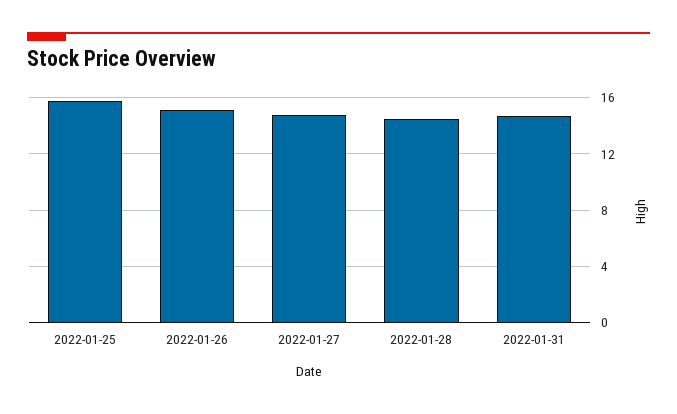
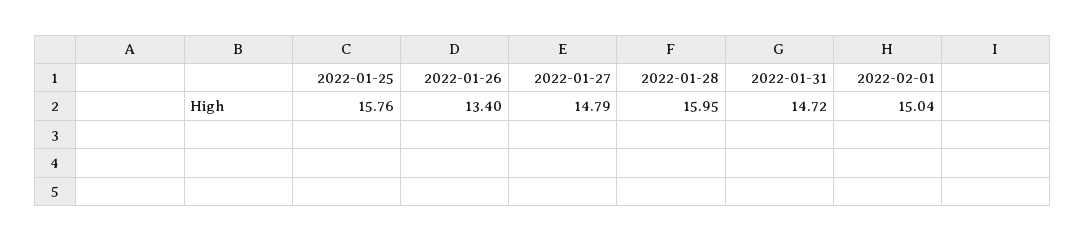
2022-01-26: 15 -> 13.4
2022-01-28: 14.5 -> 15.95
2022-02-01: none -> 15.04

